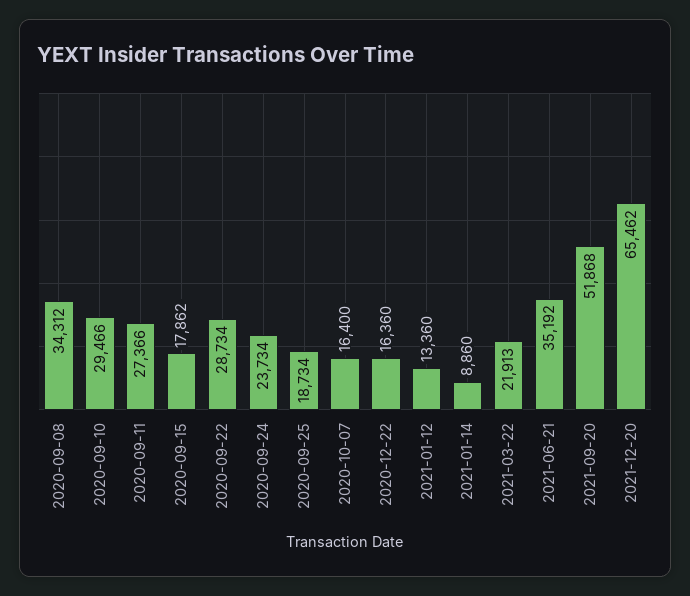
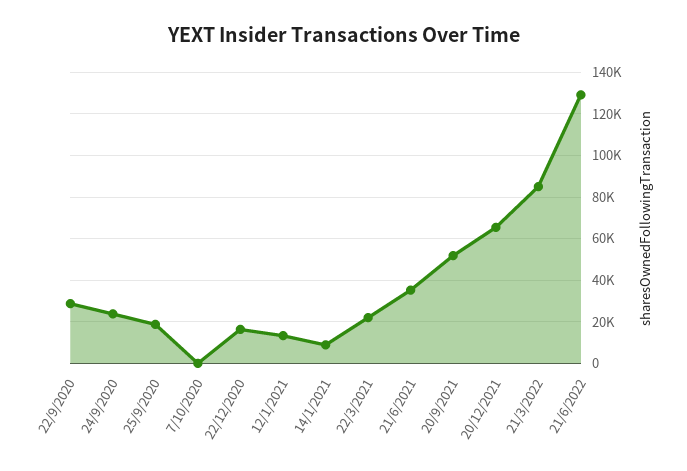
2020-09-08: 34312 -> none
2020-09-10: 29466 -> none
2020-09-11: 27366 -> none
2020-09-15: 17862 -> none
2020-10-07: 16400 -> 0
21/3/2022: none -> 85000
21/6/2022: none -> 130000

